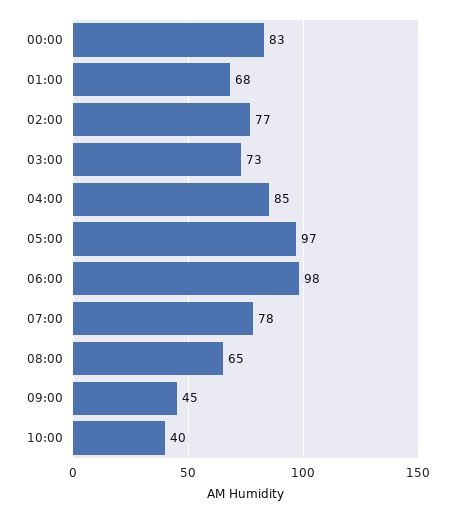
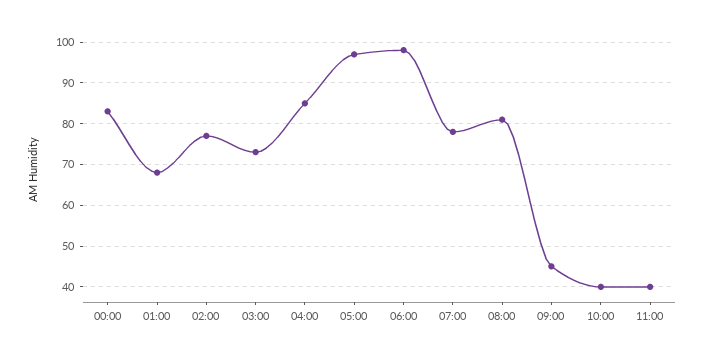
08:00: 65 -> 80
11:00: none -> 40

